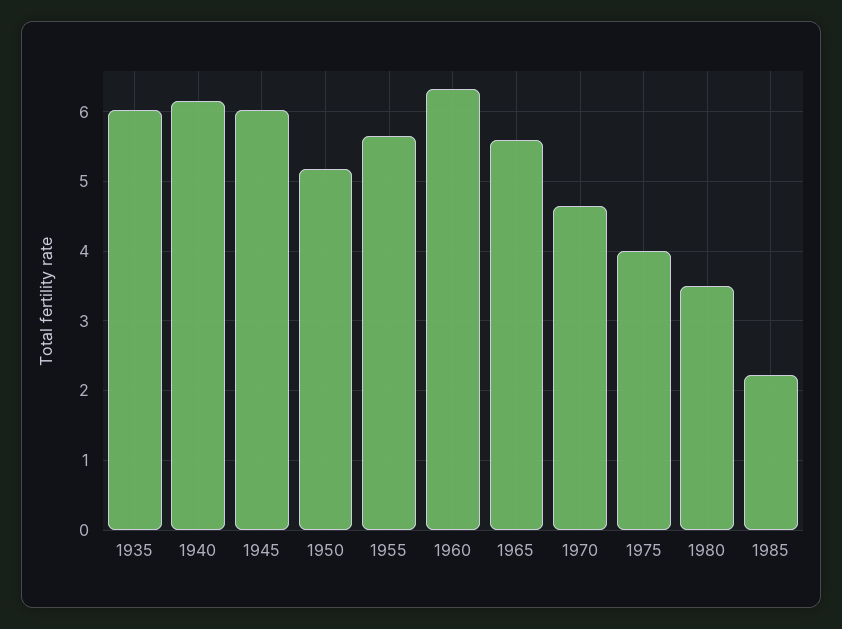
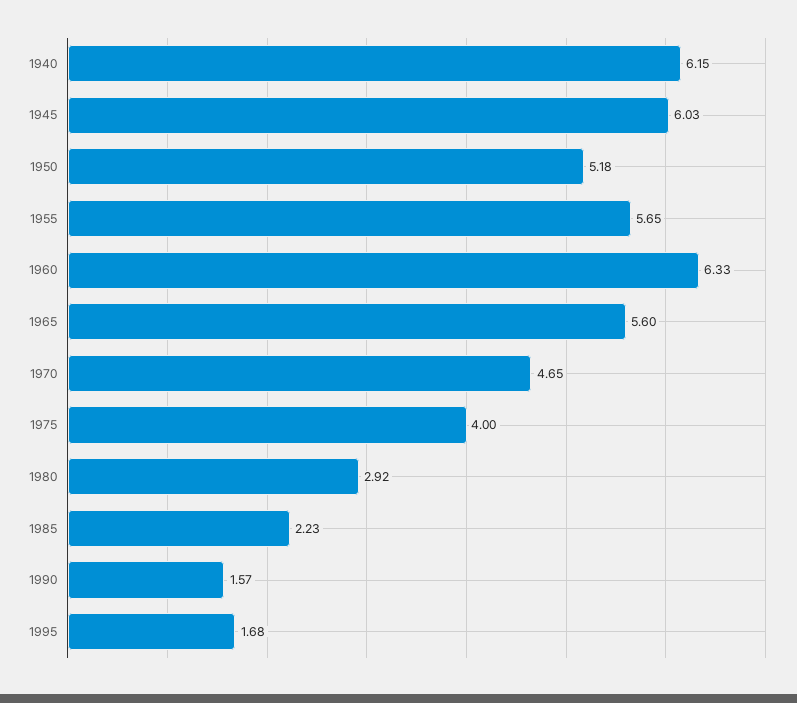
1935: 6 -> none
1980: 3.5 -> 2.92
1990: none -> 1.57
1995: none -> 1.68

